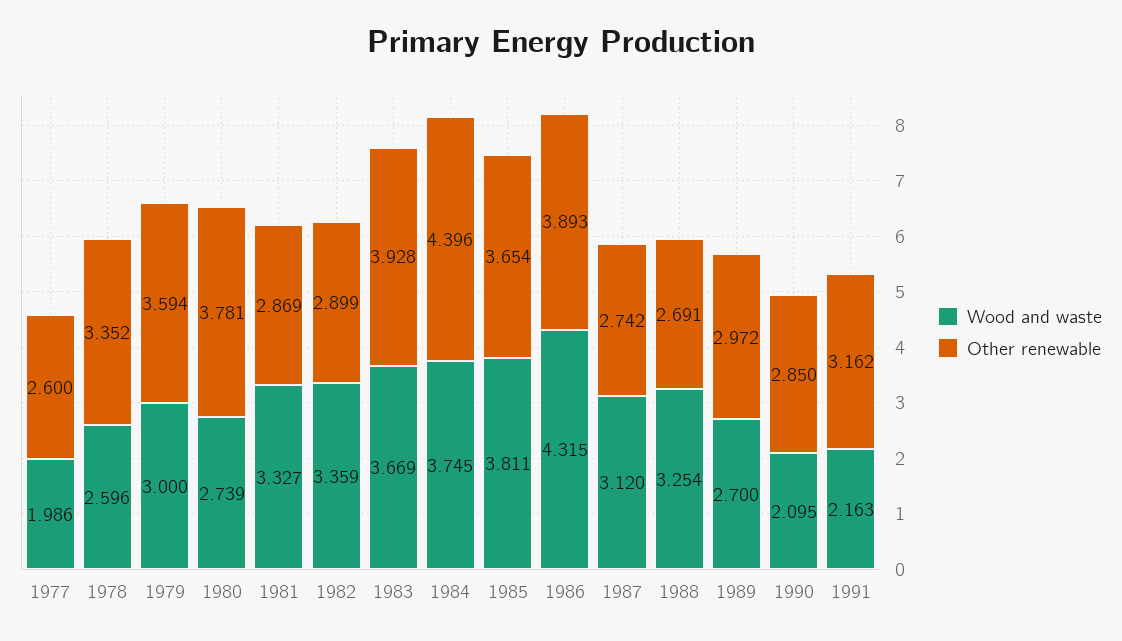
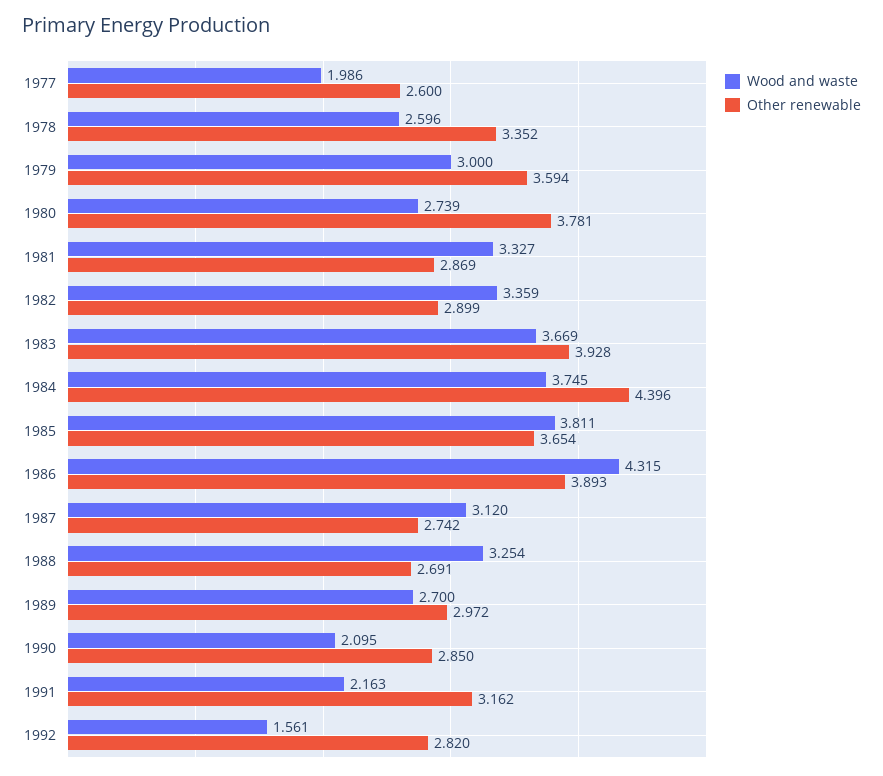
Wood and waste, 1992: none -> 1.561
Other renewable, 1992: none -> 2.82

